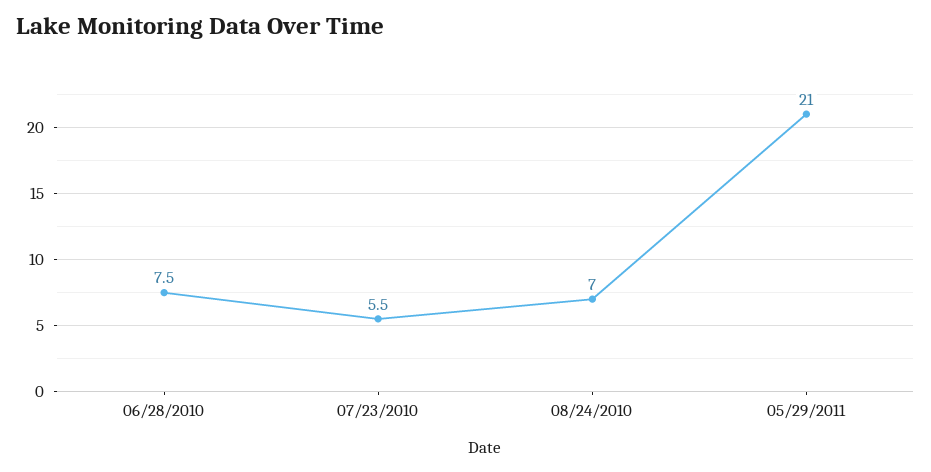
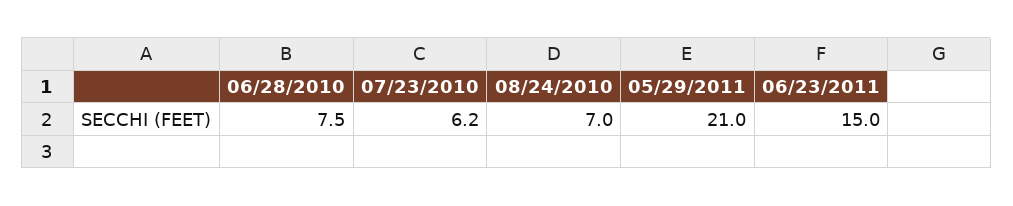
07/23/2010: 5.5 -> 6.2
06/23/2011: none -> 15

